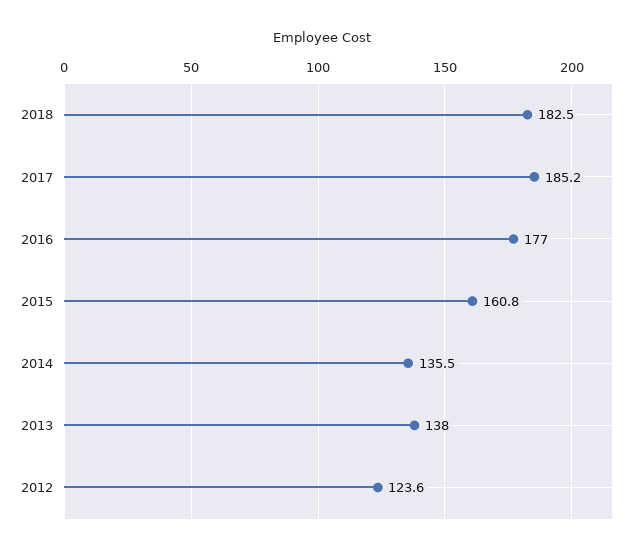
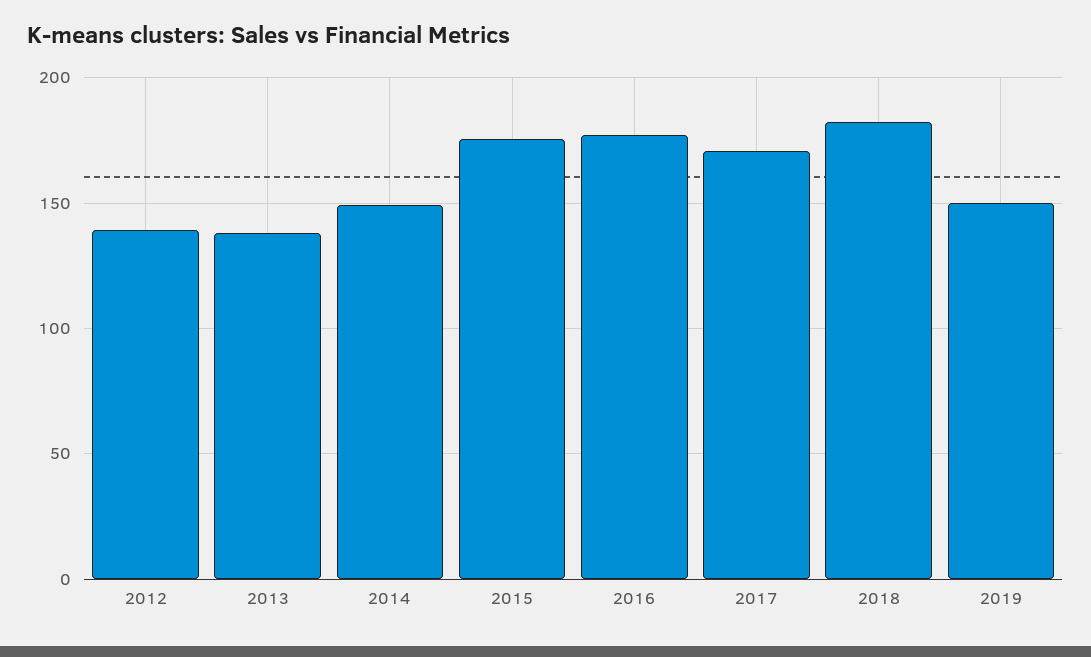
2017: 185.2 -> 170
2015: 160.8 -> 175
2014: 135.5 -> 150
2012: 123.6 -> 140
2019: none -> 150

